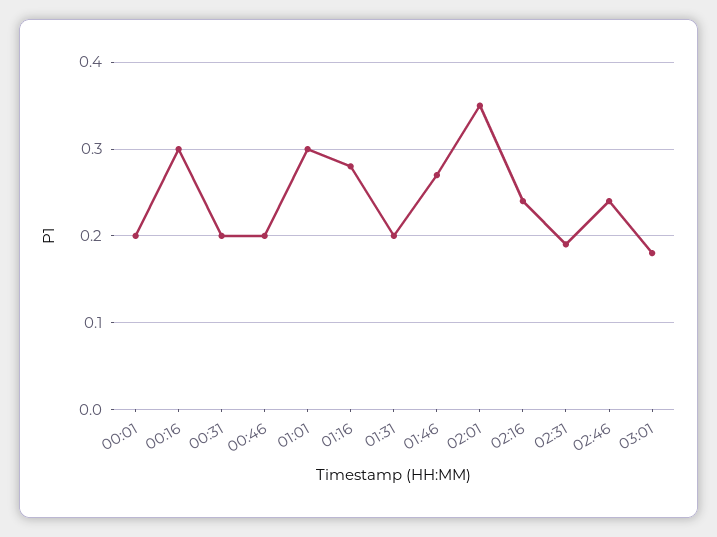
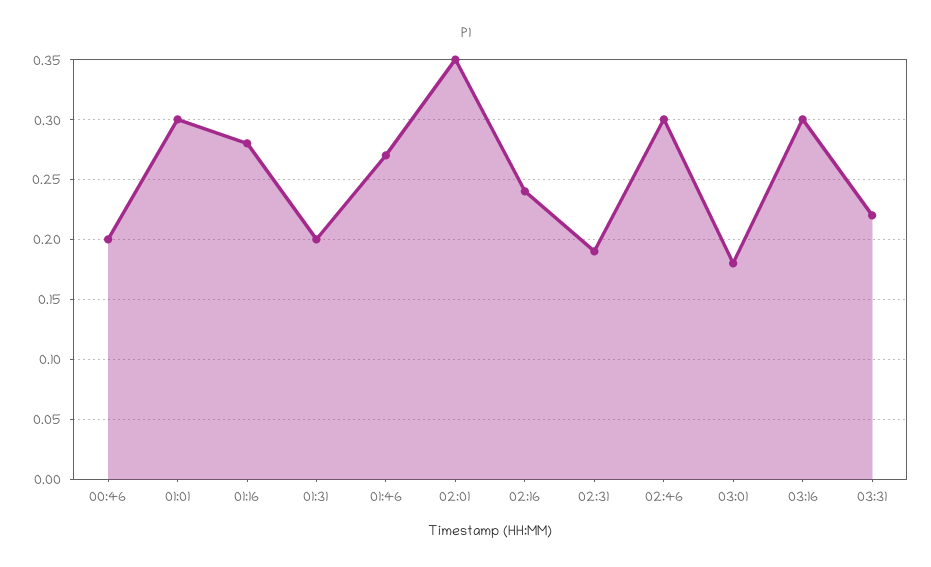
00:01: 0.2 -> none
00:16: 0.3 -> none
00:31: 0.2 -> none
02:46: 0.24 -> 0.3
03:16: none -> 0.3
03:31: none -> 0.22

